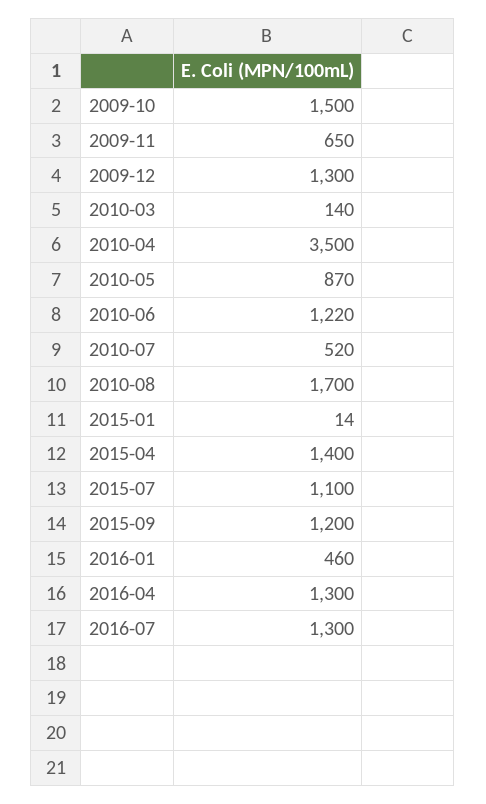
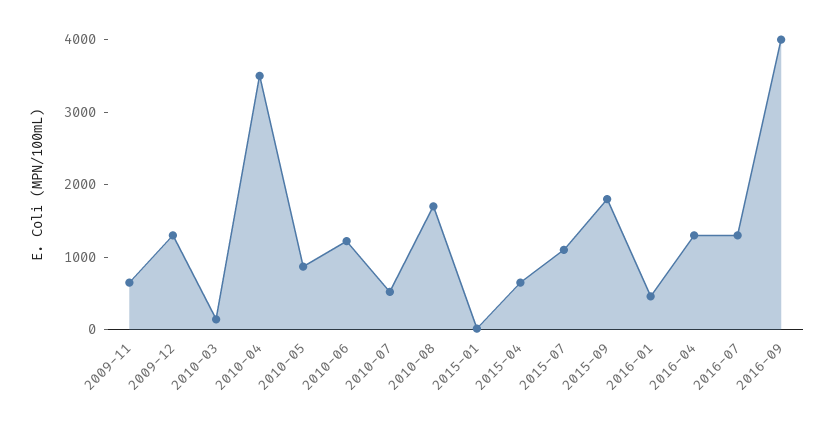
2009-10: 1500 -> none
2015-04: 1400 -> 600
2015-09: 1200 -> 1800
2016-09: none -> 4000

